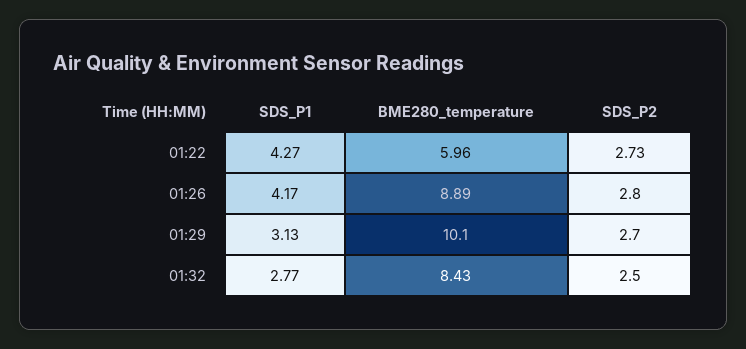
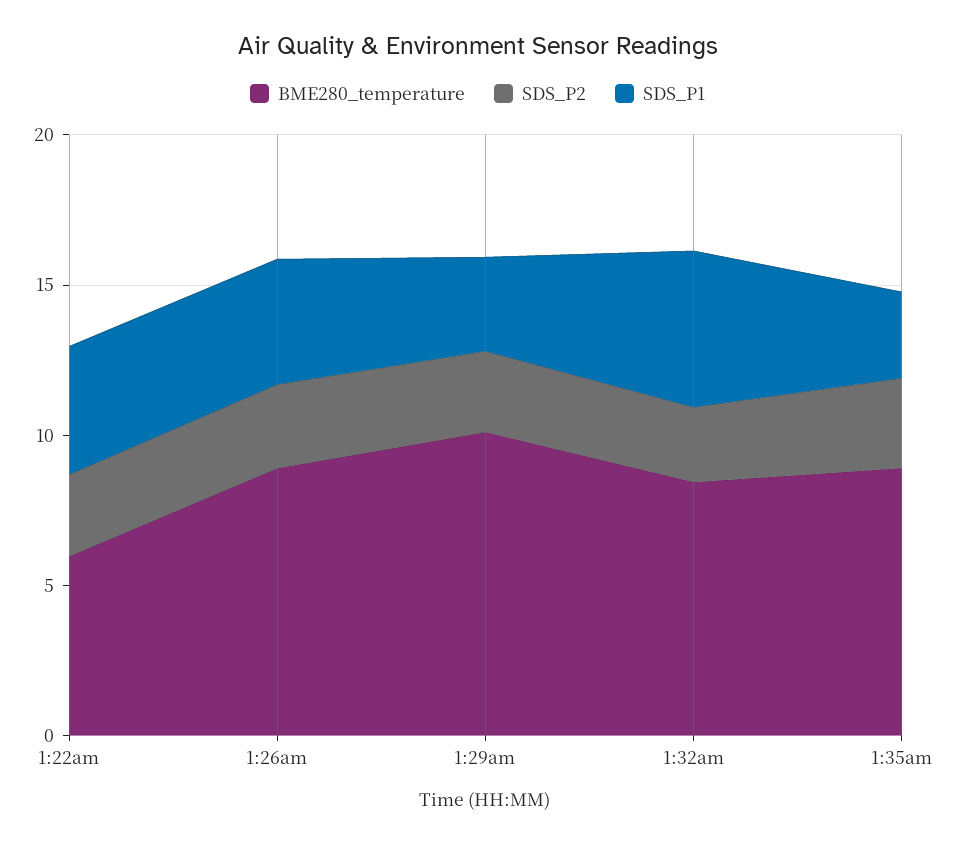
SDS_P1, 01:32: 2.77 -> 5
BME280_temperature, 1:35am: none -> 9
SDS_P2, 1:35am: none -> 3
SDS_P1, 1:35am: none -> 3

